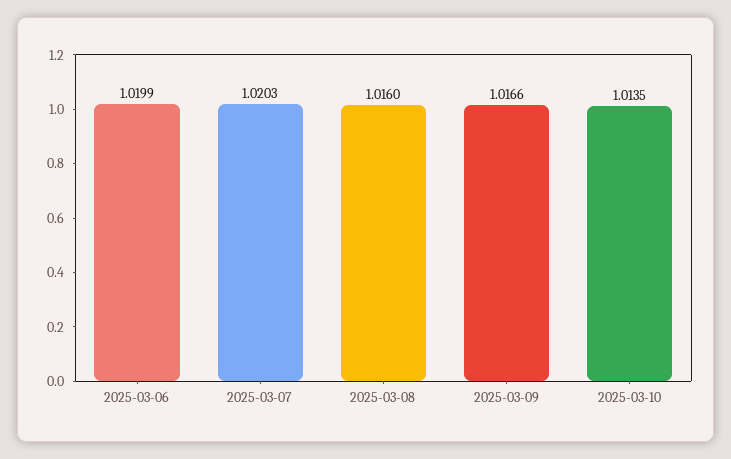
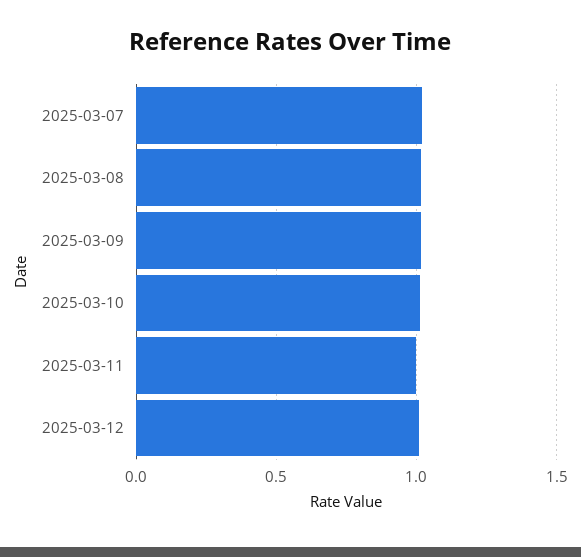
2025-03-06: 1.0199 -> none
2025-03-11: none -> 1
2025-03-12: none -> 1

